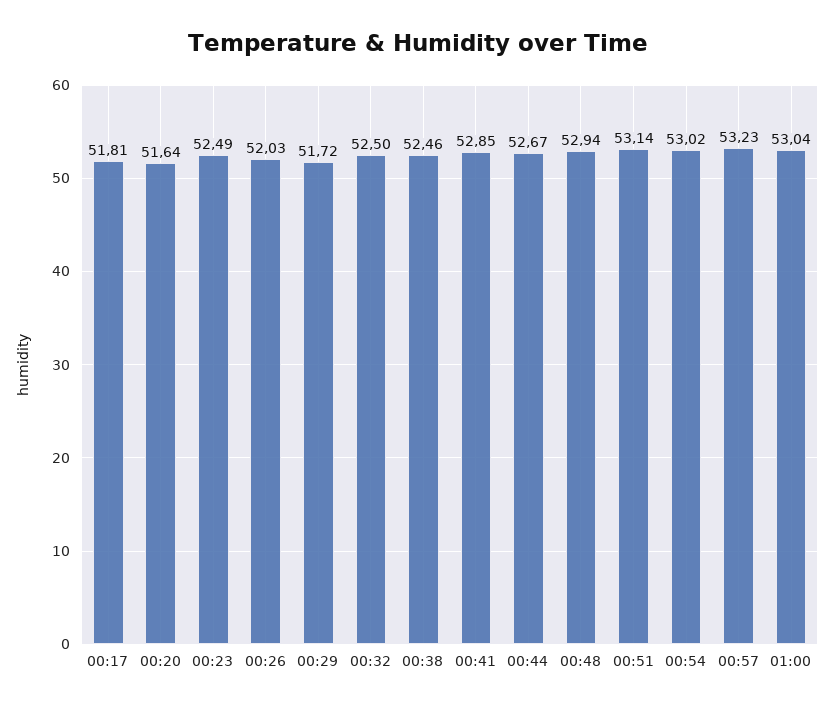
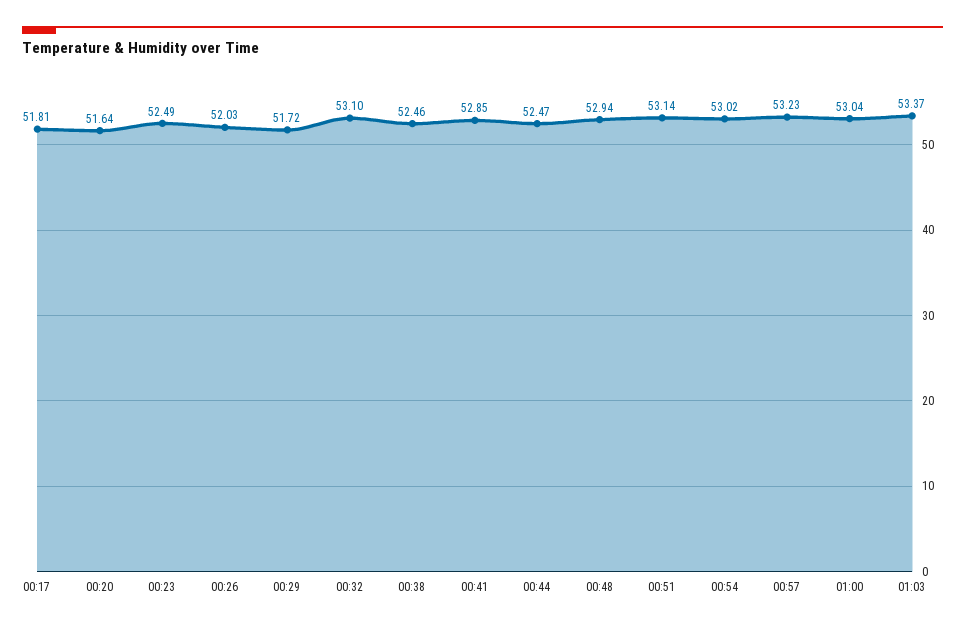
00:32: 52.5 -> 53.1
00:44: 52.67 -> 52.47
01:03: none -> 53.37

